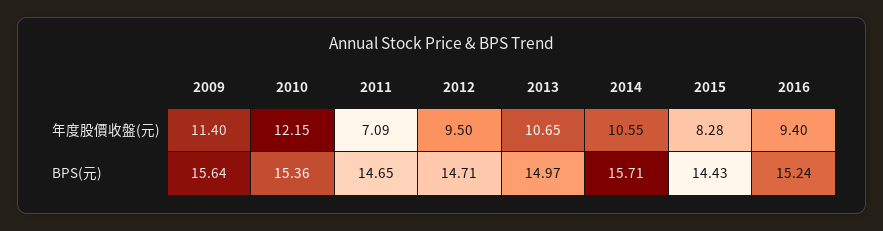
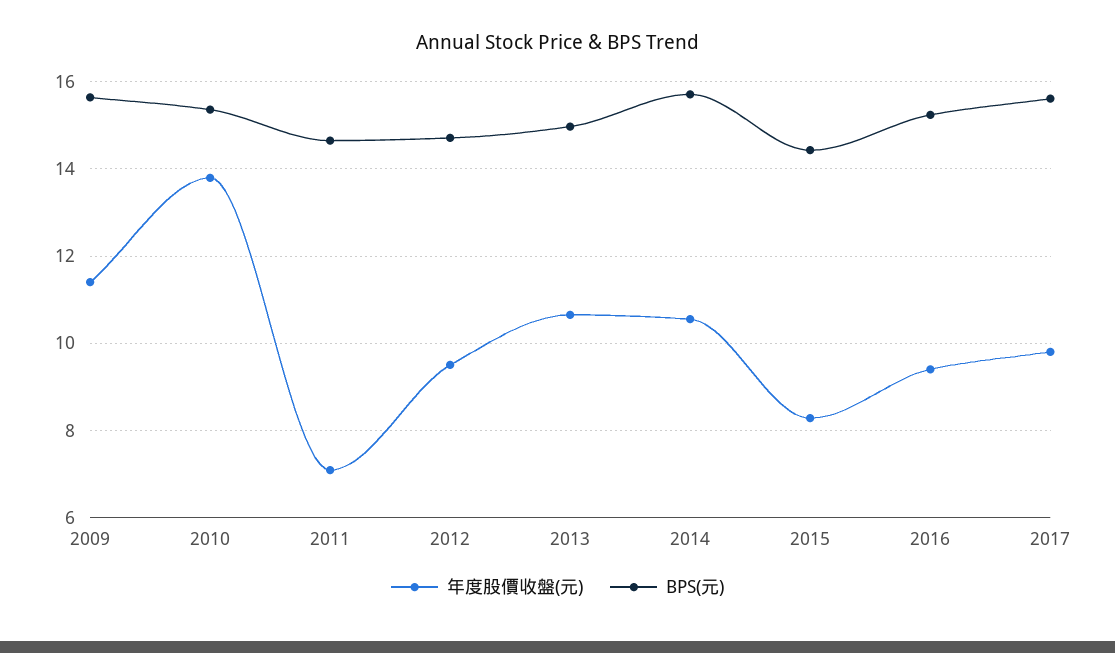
年度股價收盤(元), 2010: 12.15 -> 13.8
年度股價收盤(元), 2017: none -> 9.8
BPS(元), 2017: none -> 15.6

